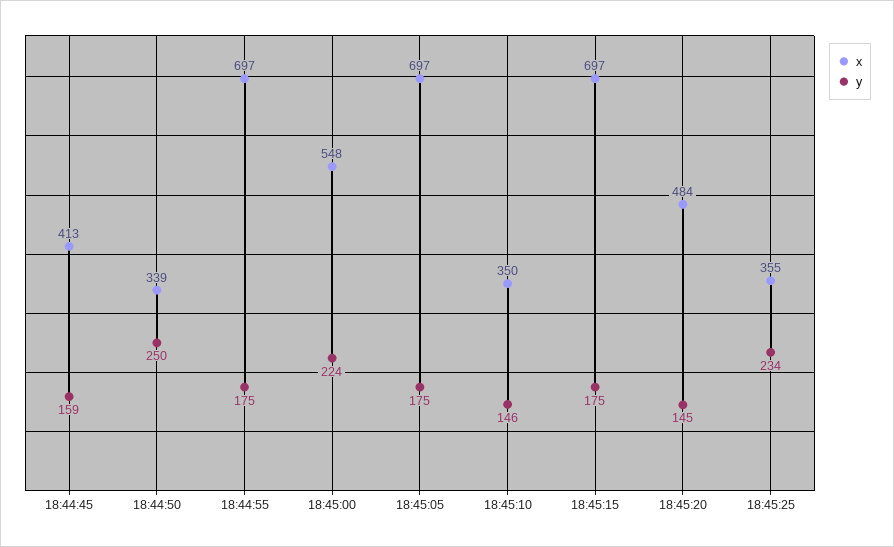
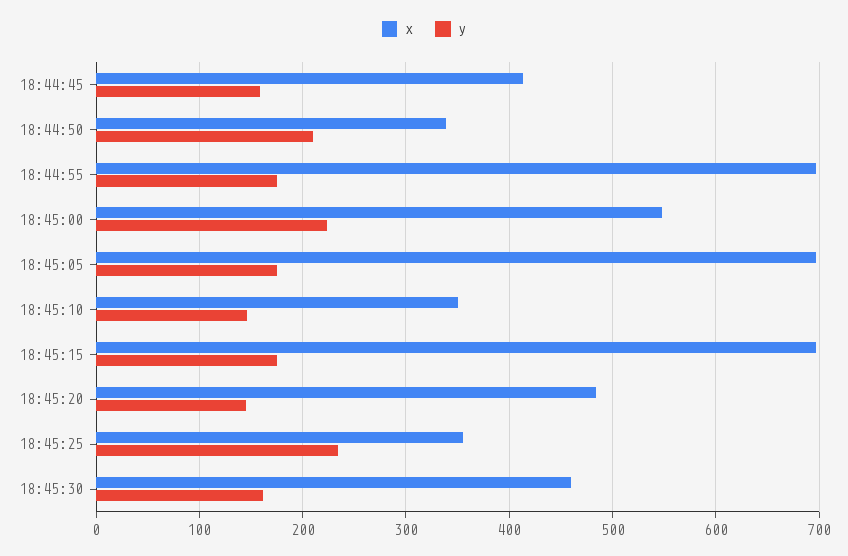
y, 18:44:50: 250 -> 210
x, 18:45:30: none -> 460
y, 18:45:30: none -> 160

